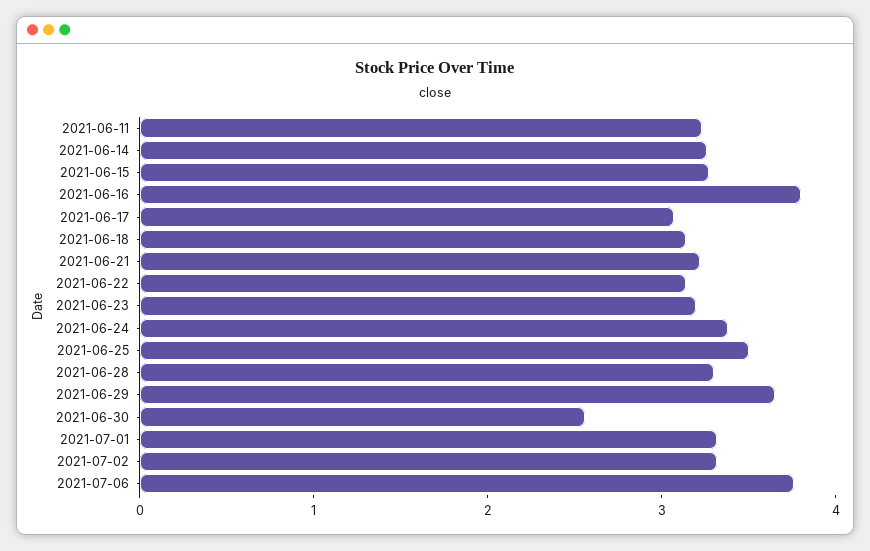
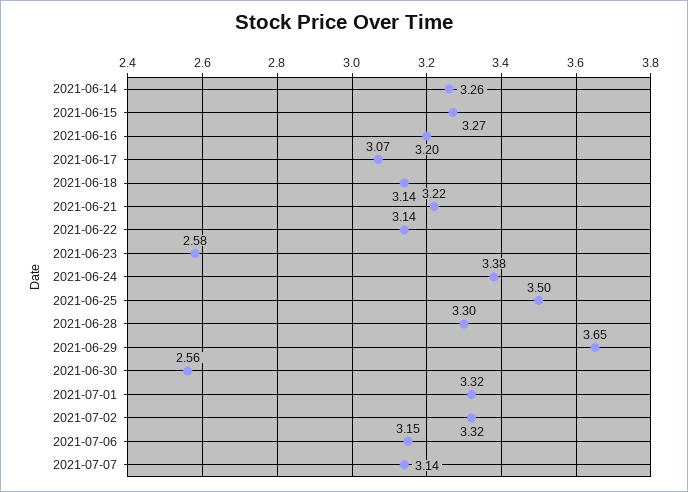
2021-06-11: 3.2 -> none
2021-06-16: 3.8 -> 3.2
2021-06-23: 3.2 -> 2.58
2021-07-06: 3.8 -> 3.15
2021-07-07: none -> 3.14

